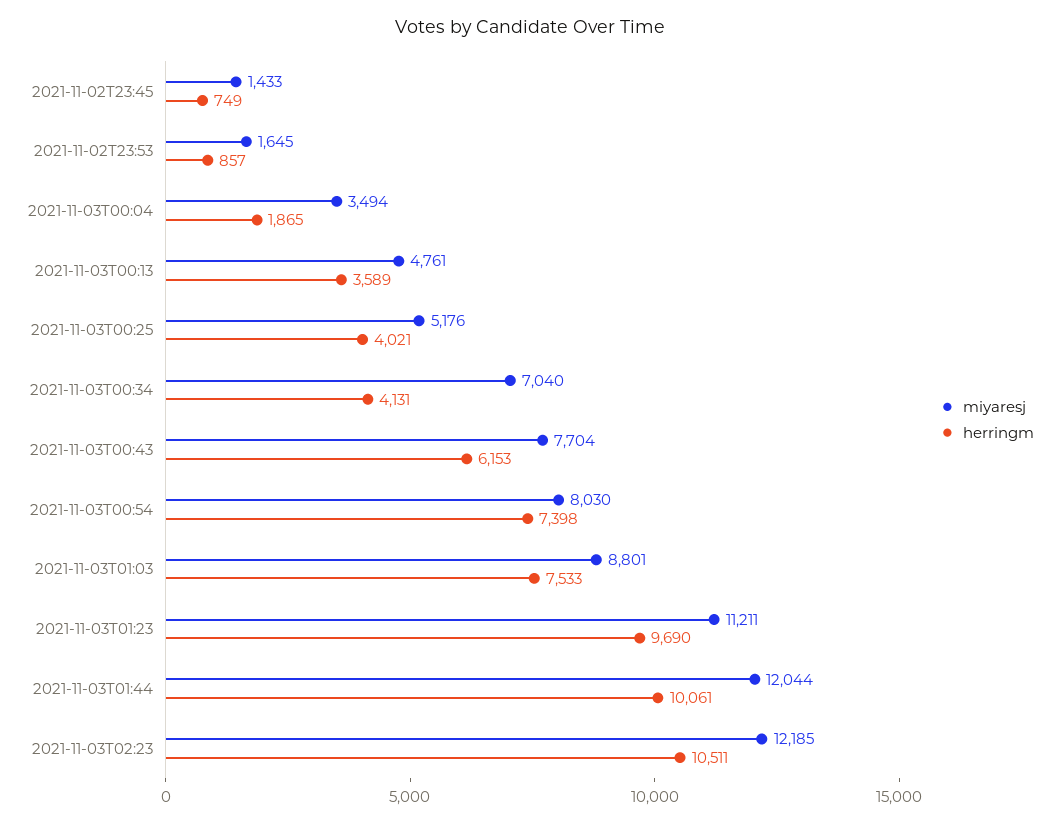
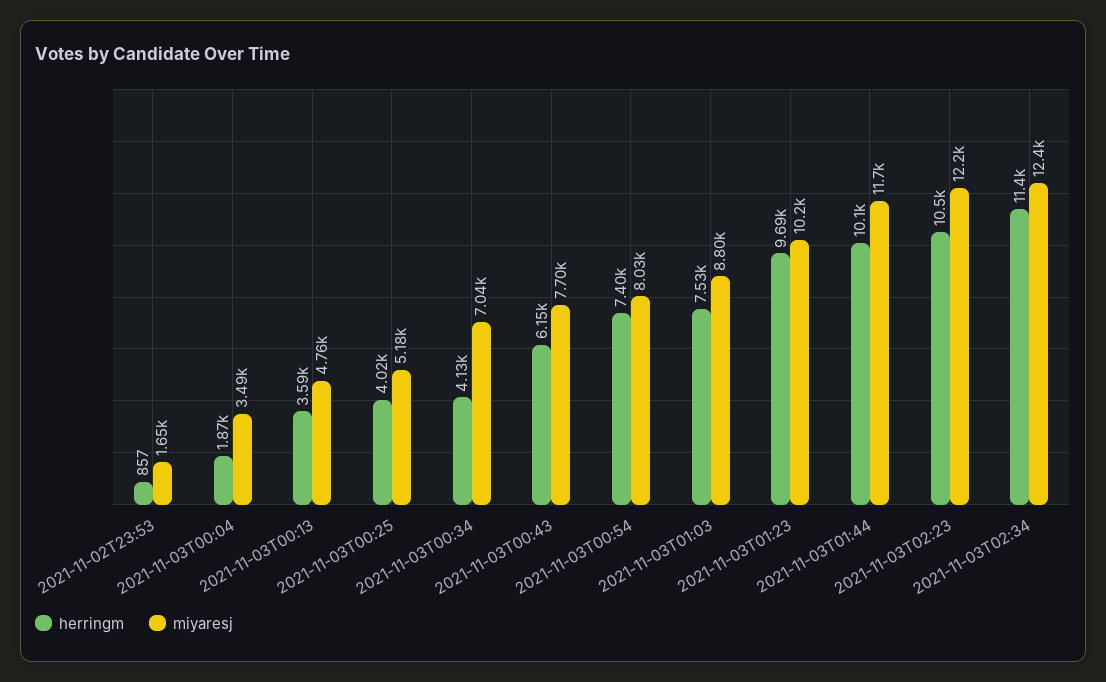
miyaresj, 2021-11-02T23:45: 1433 -> none
herringm, 2021-11-02T23:45: 749 -> none
miyaresj, 2021-11-03T01:23: 11211 -> 10200
miyaresj, 2021-11-03T01:44: 12044 -> 11700
herringm, 2021-11-03T02:34: none -> 11400
miyaresj, 2021-11-03T02:34: none -> 12400

